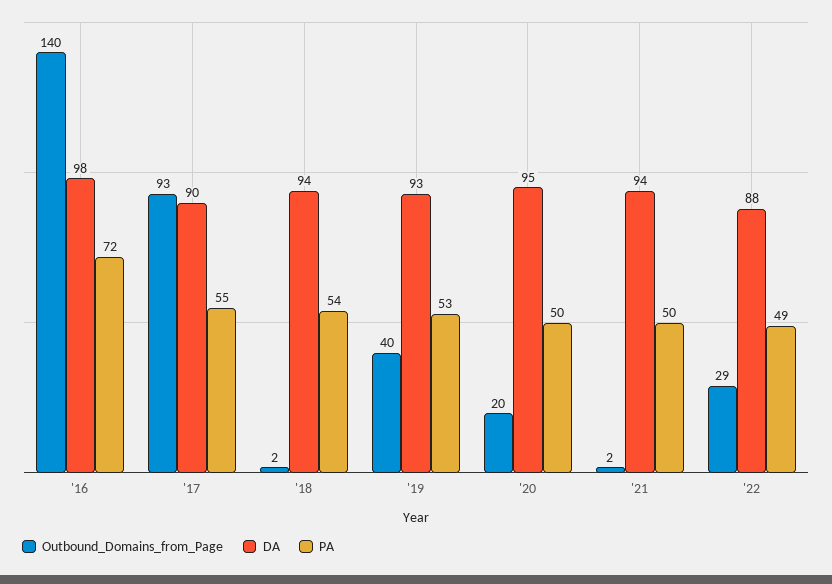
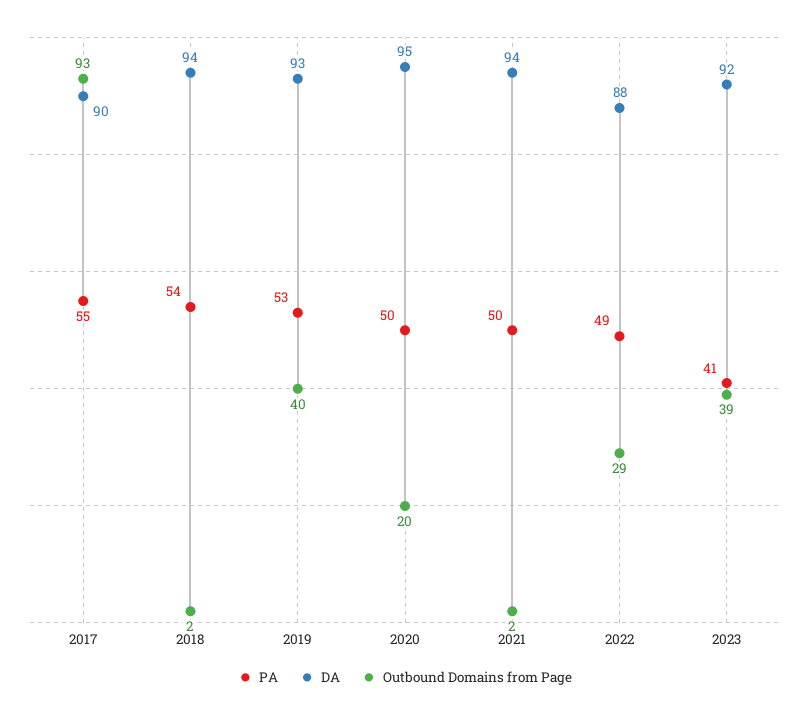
Outbound_Domains_from_Page, '16: 140 -> none
DA, '16: 98 -> none
PA, '16: 72 -> none
PA, 2023: none -> 41
DA, 2023: none -> 92
Outbound_Domains_from_Page, 2023: none -> 39

